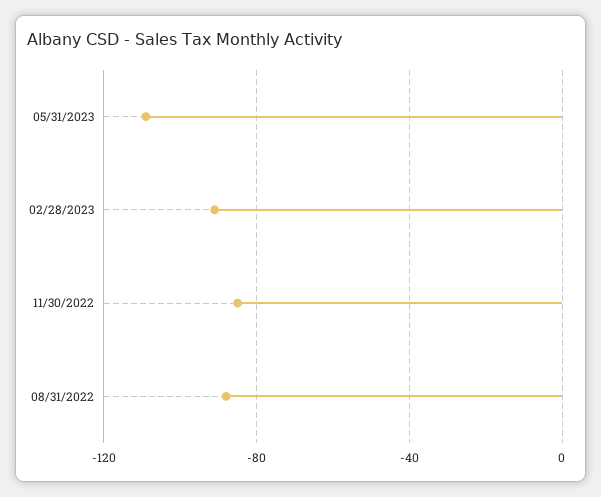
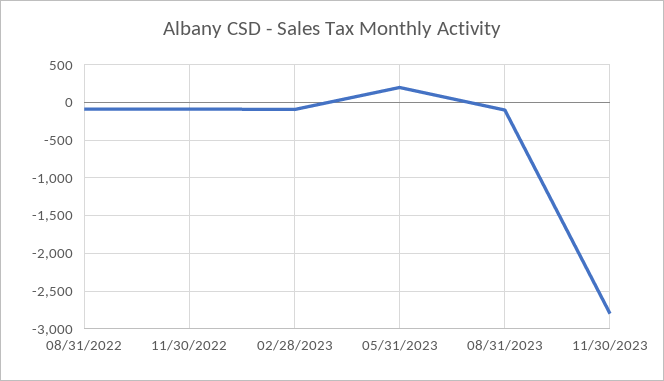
05/31/2023: -110 -> 200
08/31/2023: none -> -100
11/30/2023: none -> -2800

